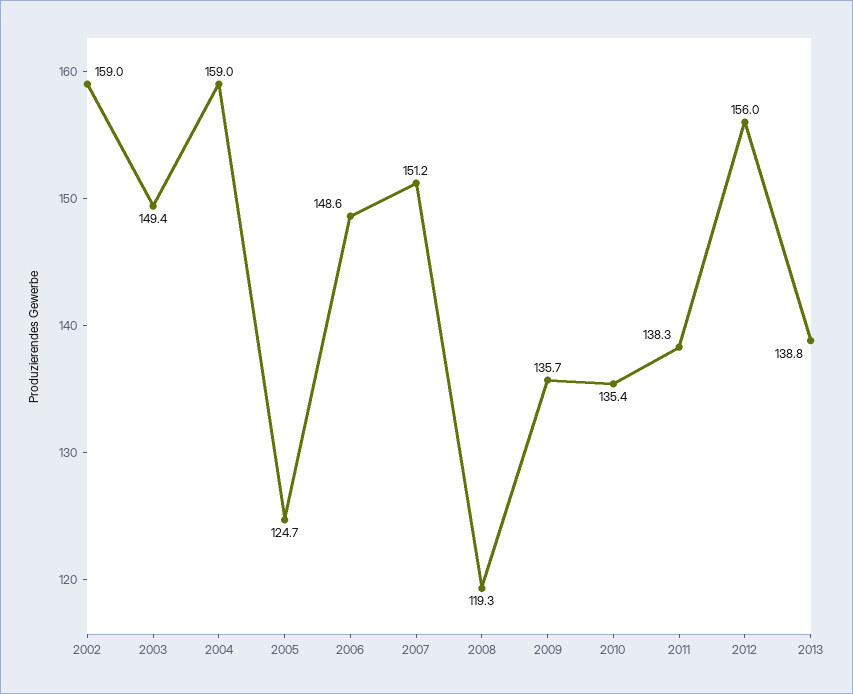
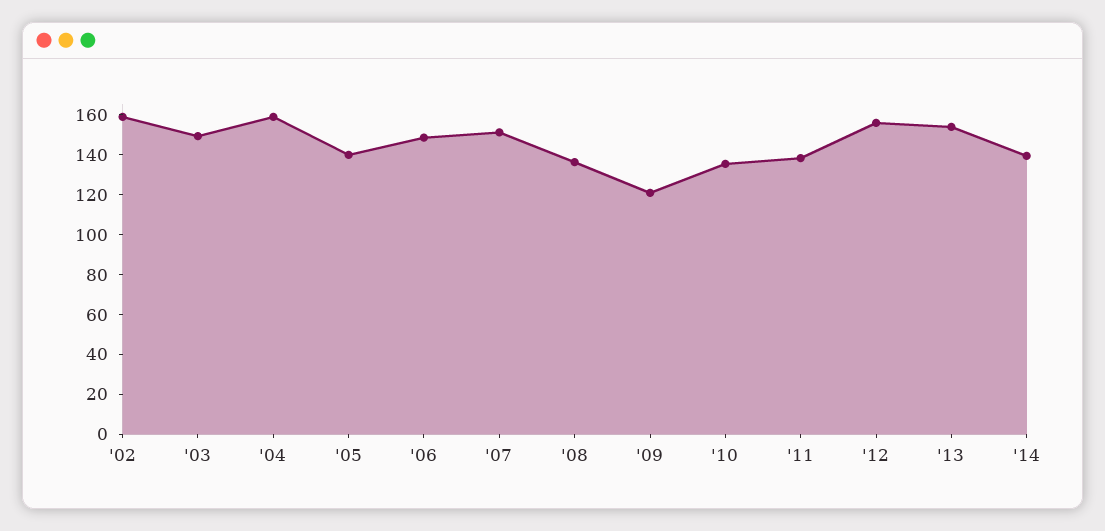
2005: 124.7 -> 140
2008: 119.3 -> 135
2009: 135.7 -> 120
2013: 138.8 -> 155
'14: none -> 140

